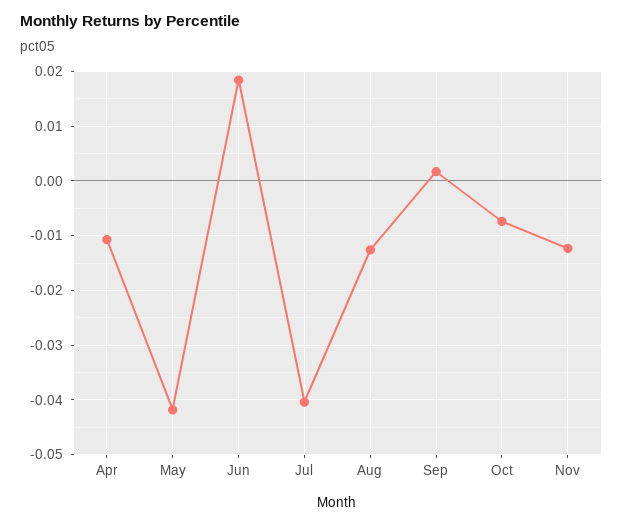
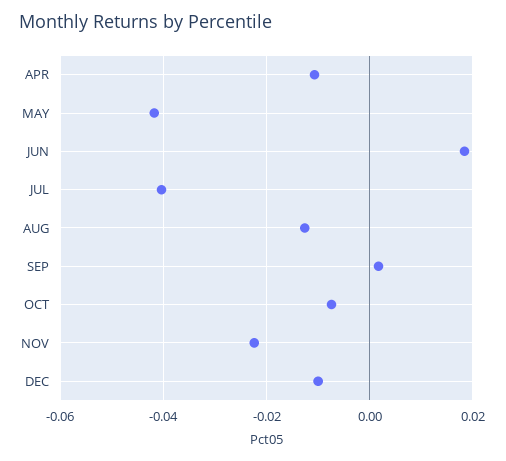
Nov: -0.012 -> -0.022
DEC: none -> -0.01

